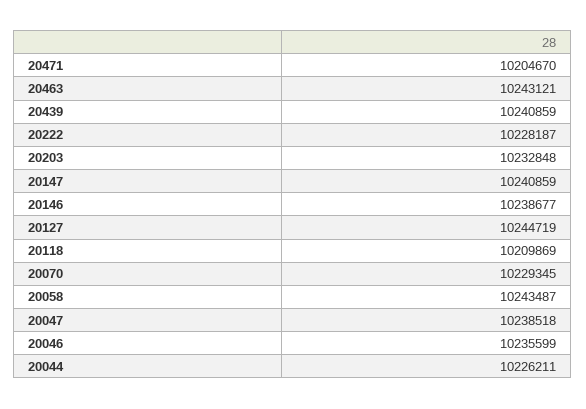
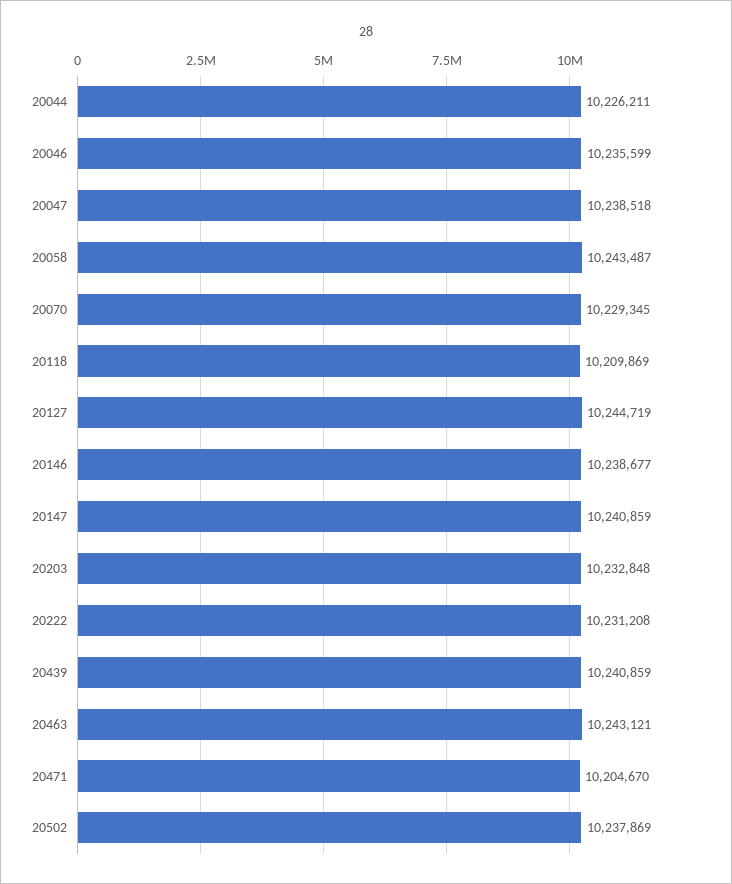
20222: 10228187 -> 10231208
20502: none -> 10237869

